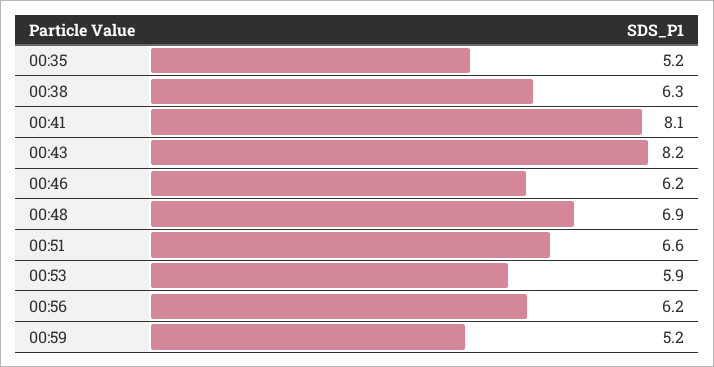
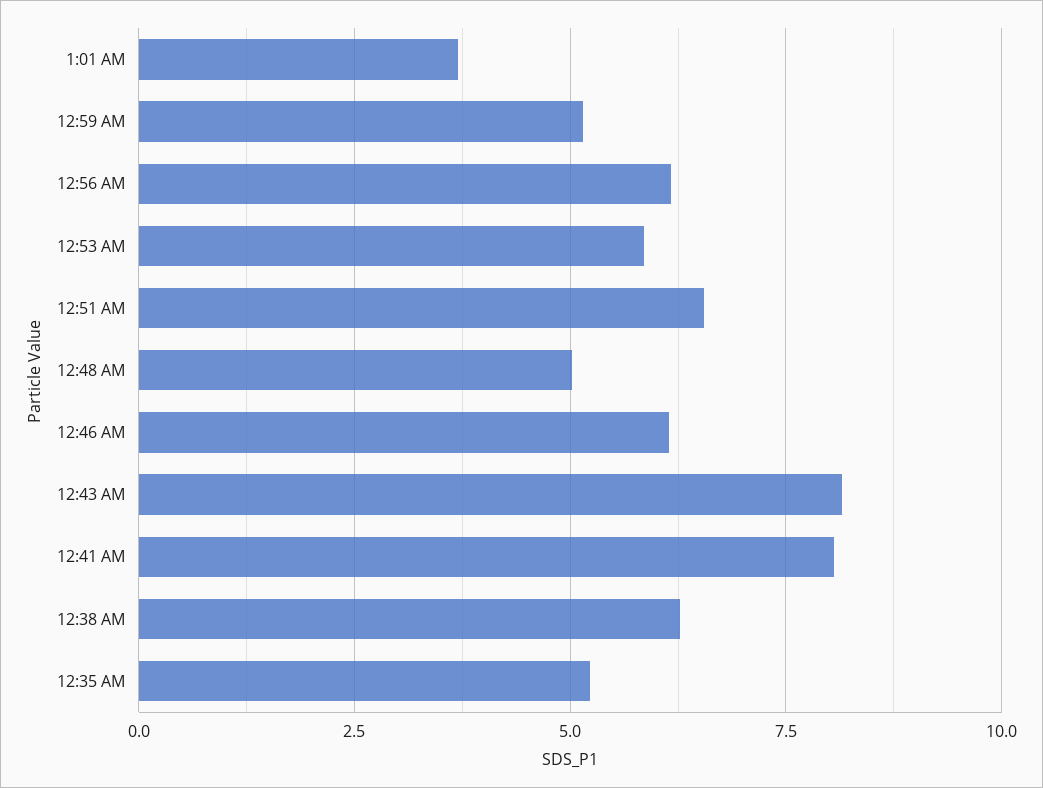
00:48: 6.9 -> 5
1:01 AM: none -> 3.75

